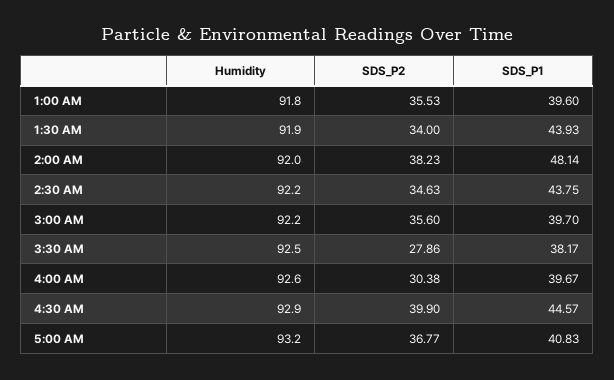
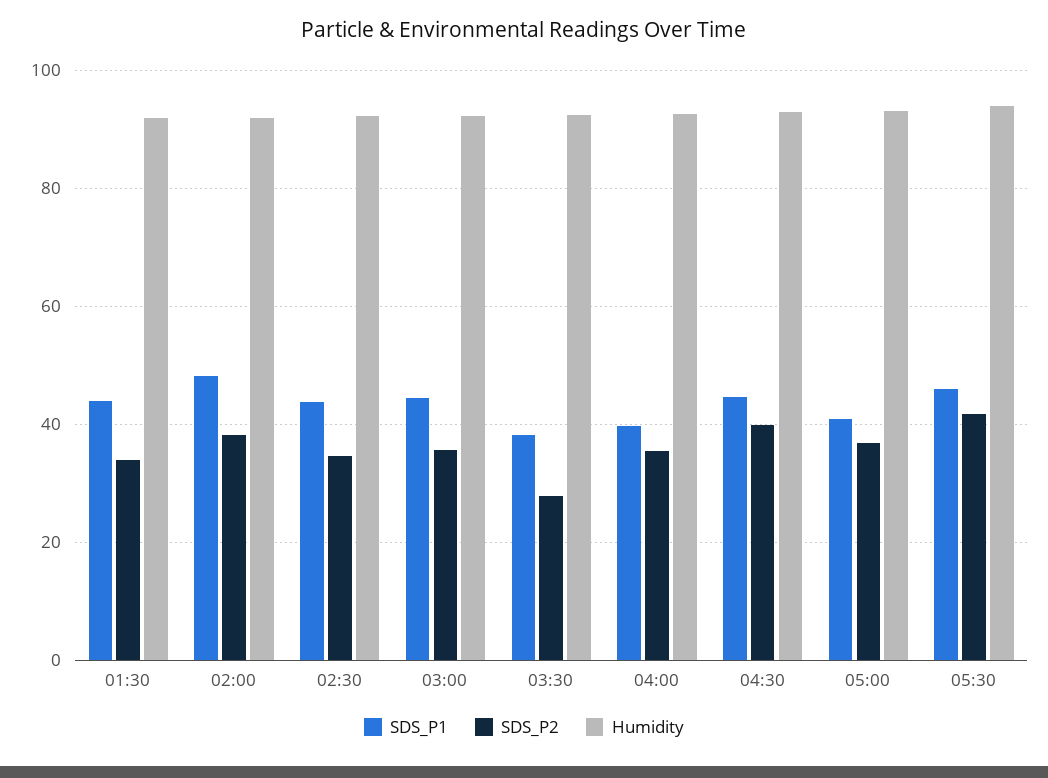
Humidity, 1:00 AM: 91.8 -> none
SDS_P2, 1:00 AM: 35.53 -> none
SDS_P1, 1:00 AM: 39.6 -> none
SDS_P1, 3:00 AM: 39.7 -> 44
SDS_P2, 4:00 AM: 30.38 -> 36
SDS_P1, 05:30: none -> 46
SDS_P2, 05:30: none -> 42
Humidity, 05:30: none -> 94

